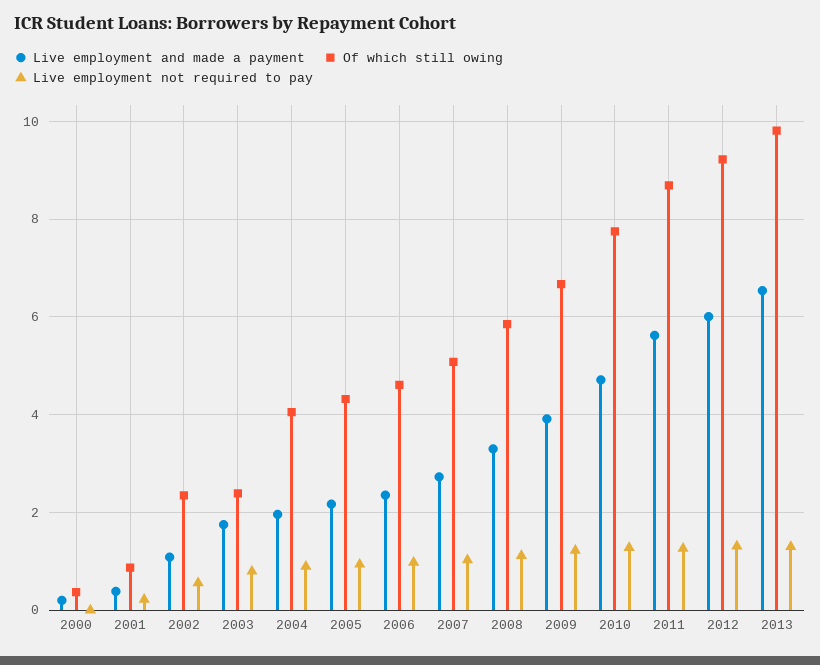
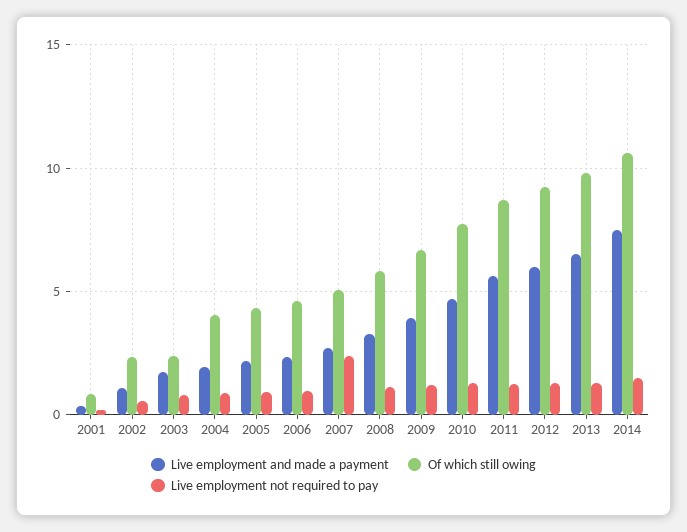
Live employment and made a payment, 2000: 0.2 -> none
Of which still owing, 2000: 0.4 -> none
Live employment not required to pay, 2000: 0 -> none
Live employment not required to pay, 2007: 1 -> 2.5
Live employment and made a payment, 2014: none -> 7.5
Of which still owing, 2014: none -> 10.5
Live employment not required to pay, 2014: none -> 1.5

